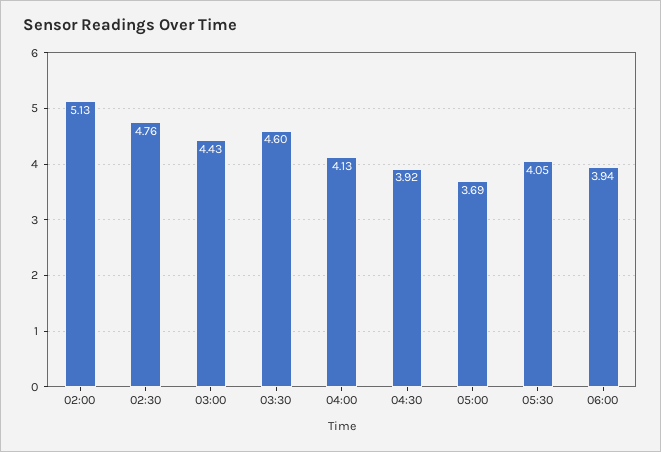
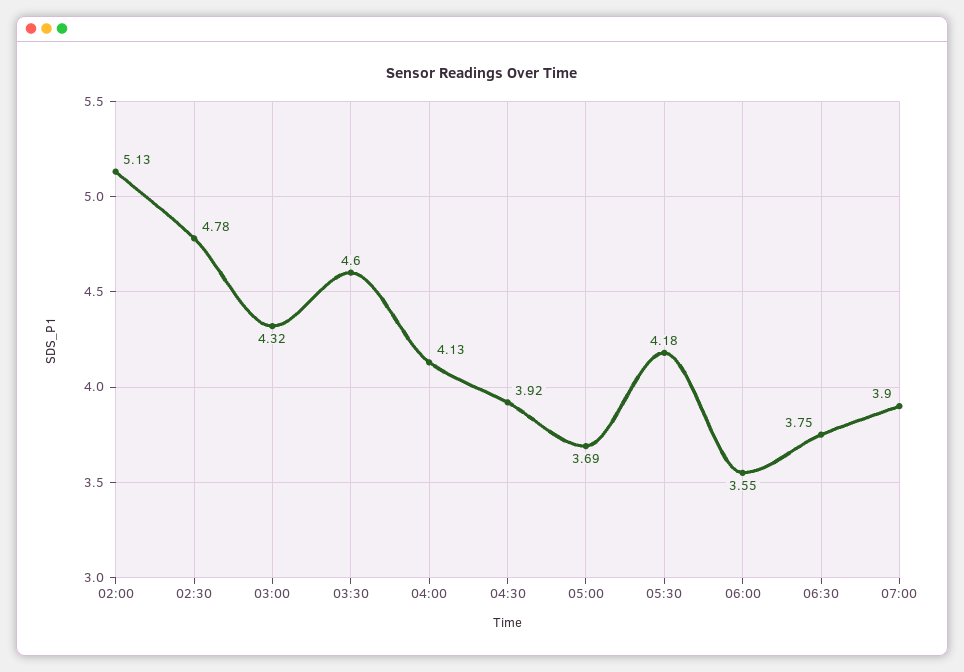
02:30: 4.76 -> 4.78
03:00: 4.43 -> 4.32
05:30: 4.05 -> 4.18
06:00: 3.94 -> 3.55
06:30: none -> 3.75
07:00: none -> 3.9

